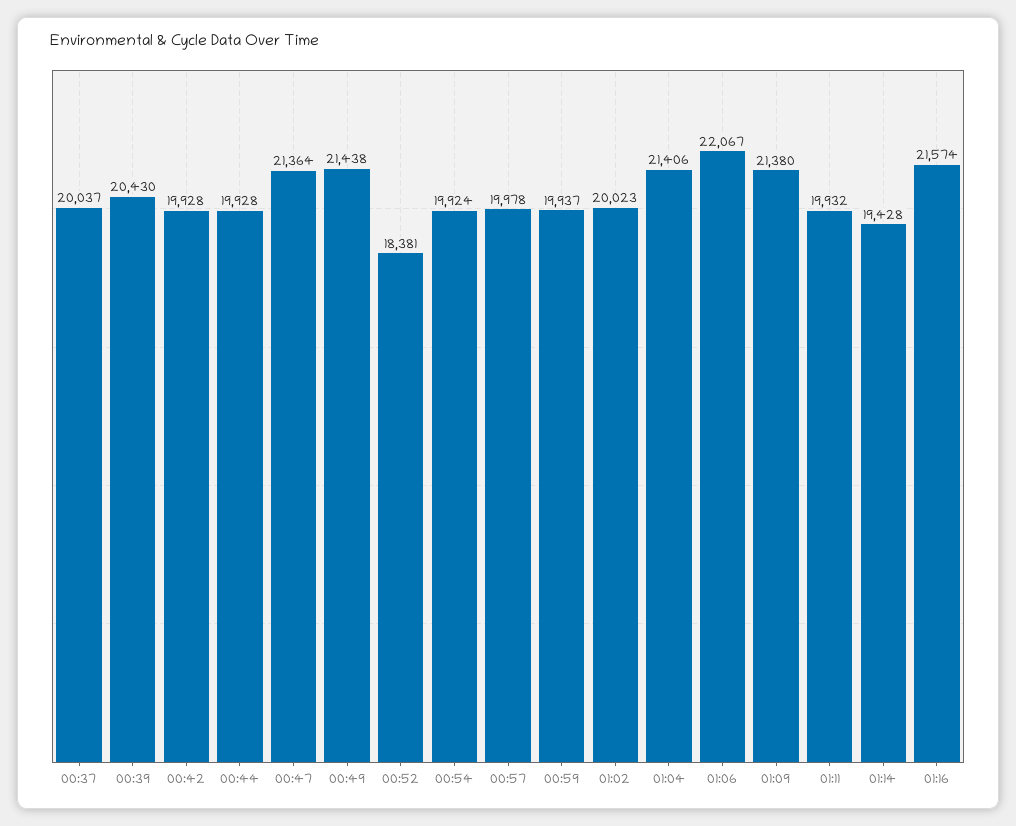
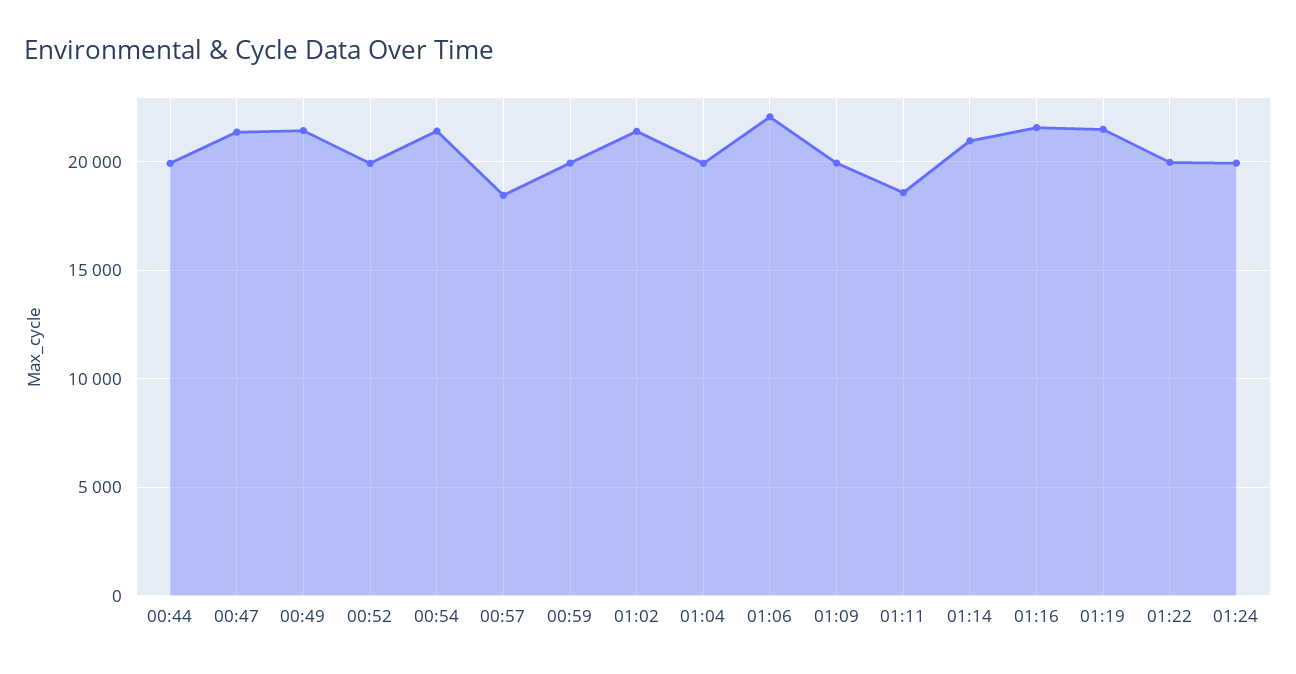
00:37: 20037 -> none
00:39: 20430 -> none
00:42: 19928 -> none
00:52: 18381 -> 20000
00:54: 19924 -> 21500
00:57: 19978 -> 18500
01:02: 20023 -> 21500
01:04: 21406 -> 20000
01:09: 21380 -> 20000
01:11: 19932 -> 18500
01:14: 19428 -> 21000
01:19: none -> 21500
01:22: none -> 20000
01:24: none -> 20000

